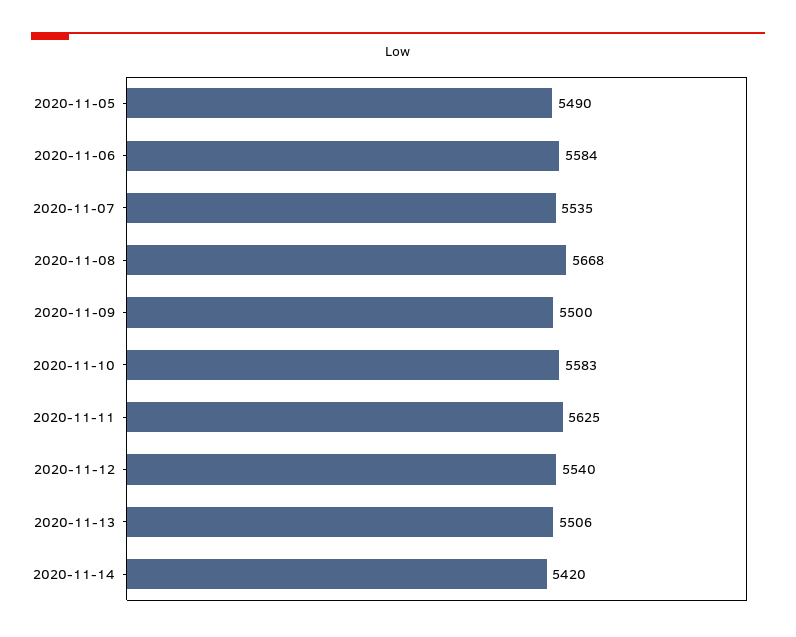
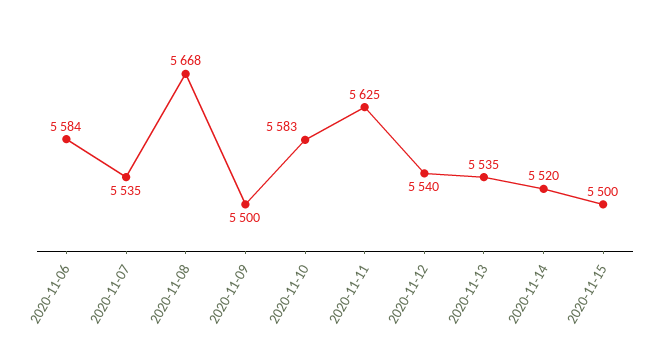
2020-11-05: 5490 -> none
2020-11-13: 5506 -> 5535
2020-11-14: 5420 -> 5520
2020-11-15: none -> 5500

